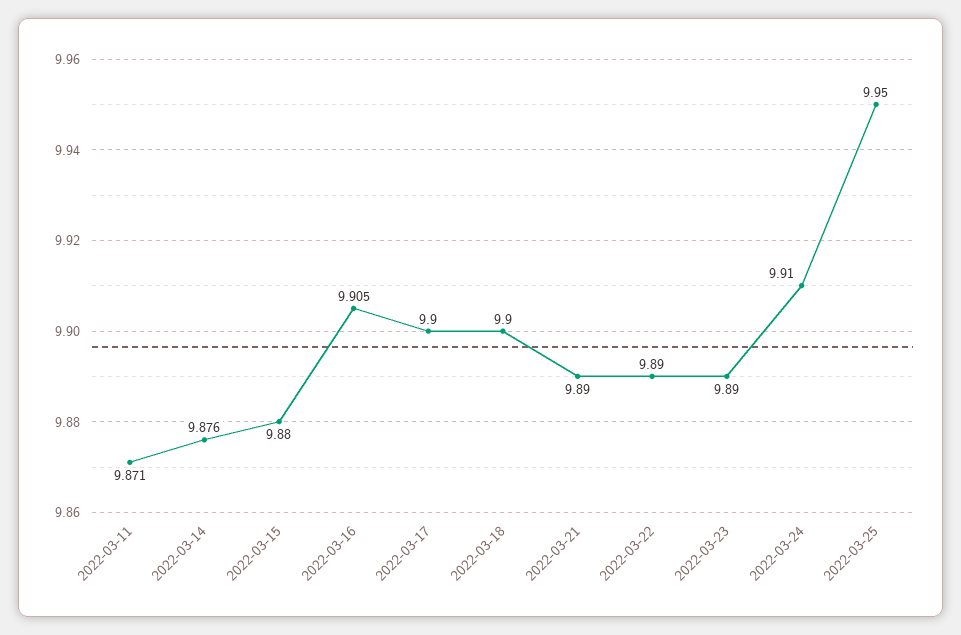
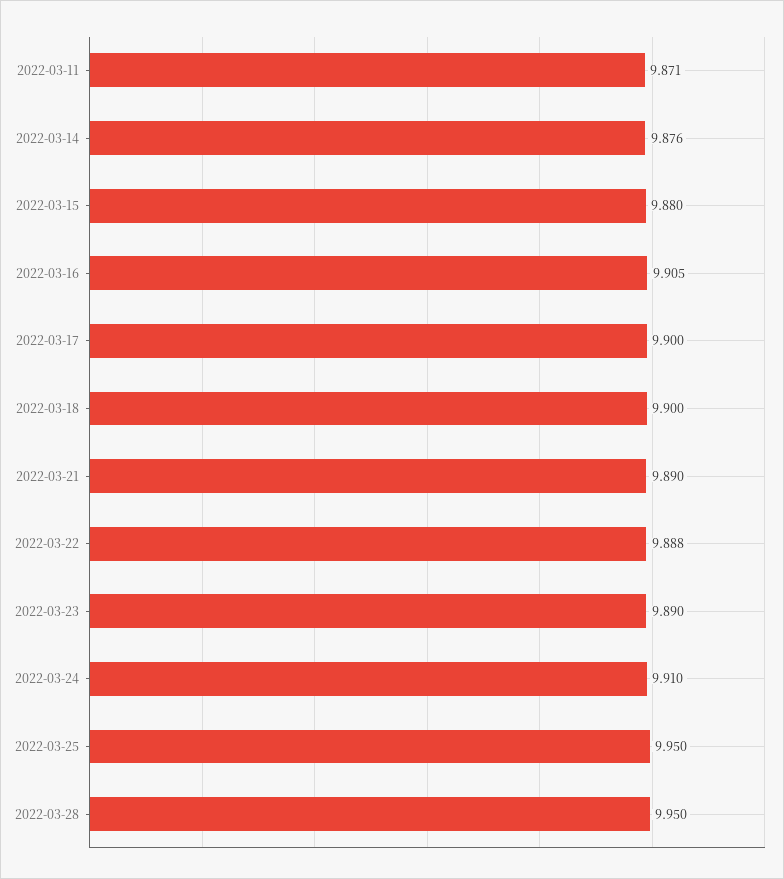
2022-03-22: 9.89 -> 9.888
2022-03-28: none -> 9.95

